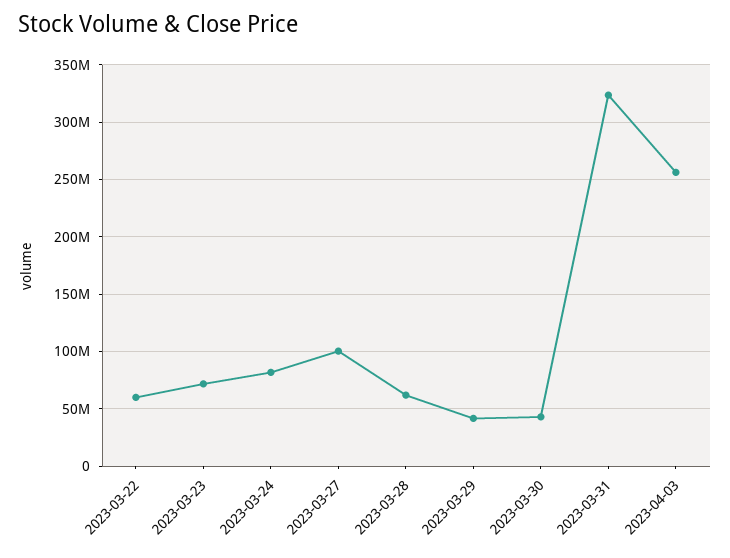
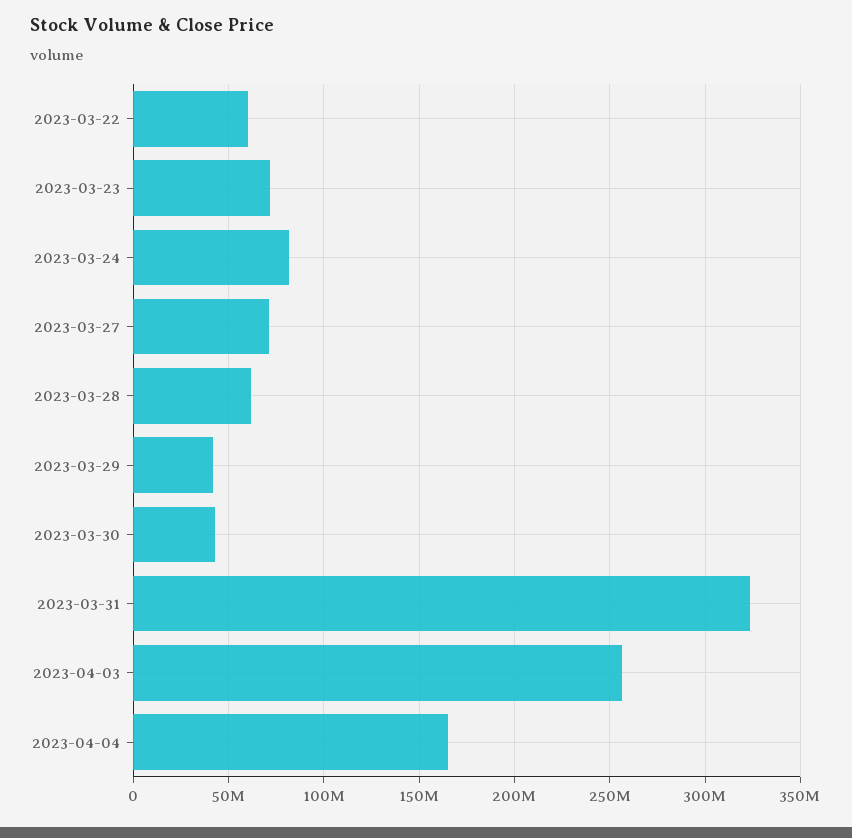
2023-03-27: 100000000 -> 70000000
2023-04-04: none -> 165000000

